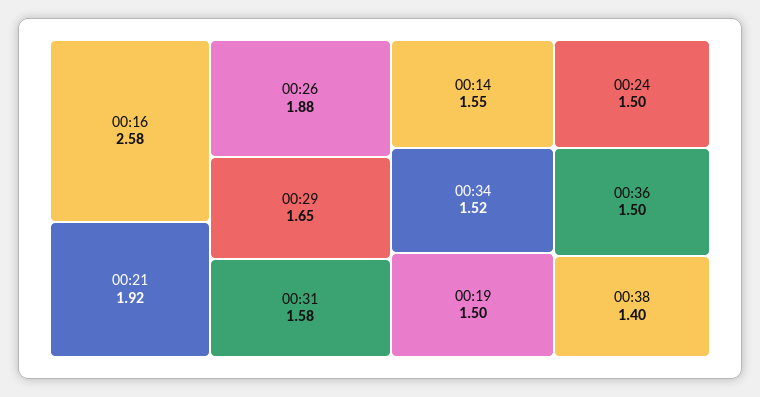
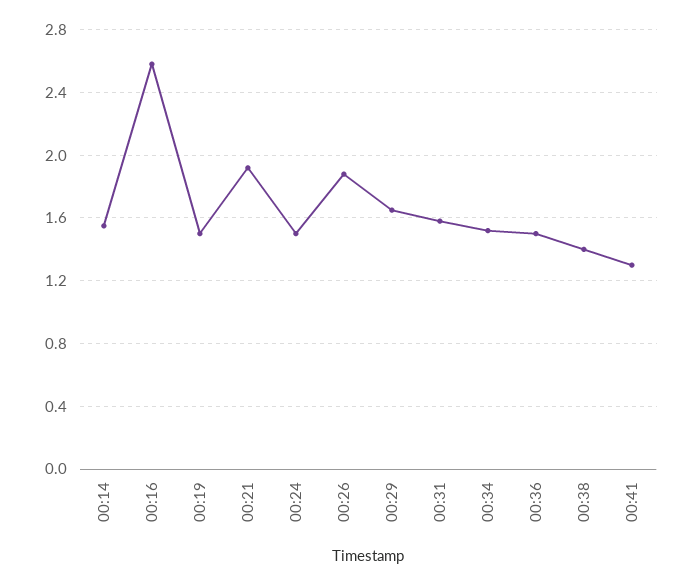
00:41: none -> 1.3

